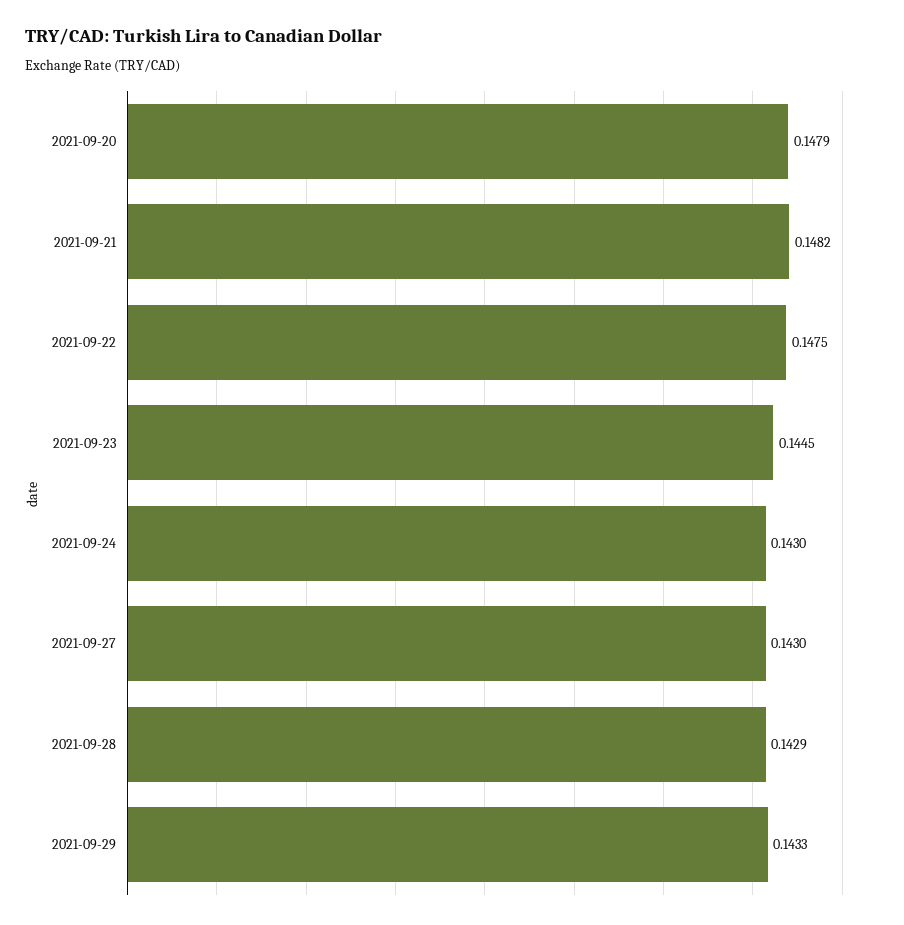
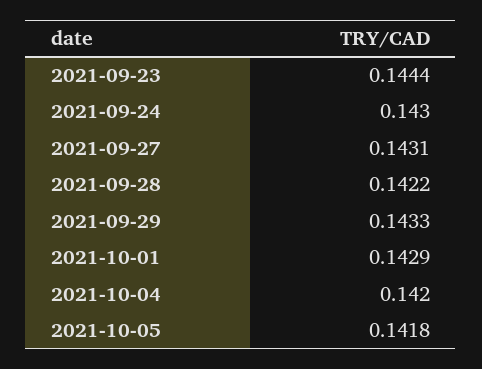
2021-09-20: 0.1479 -> none
2021-09-21: 0.1482 -> none
2021-09-22: 0.1475 -> none
2021-09-23: 0.1445 -> 0.1444
2021-09-27: 0.143 -> 0.1431
2021-09-28: 0.1429 -> 0.1422
2021-10-01: none -> 0.1429
2021-10-04: none -> 0.142
2021-10-05: none -> 0.1418

